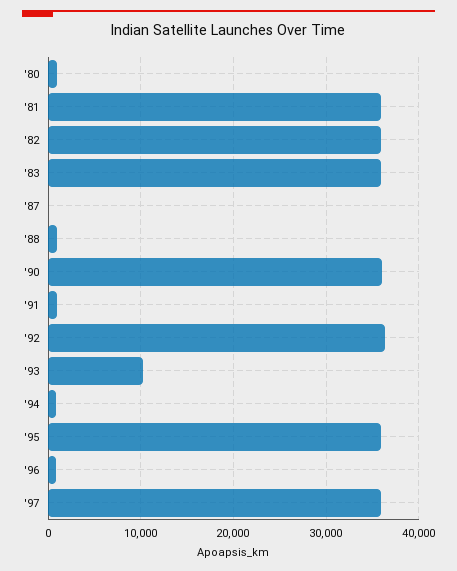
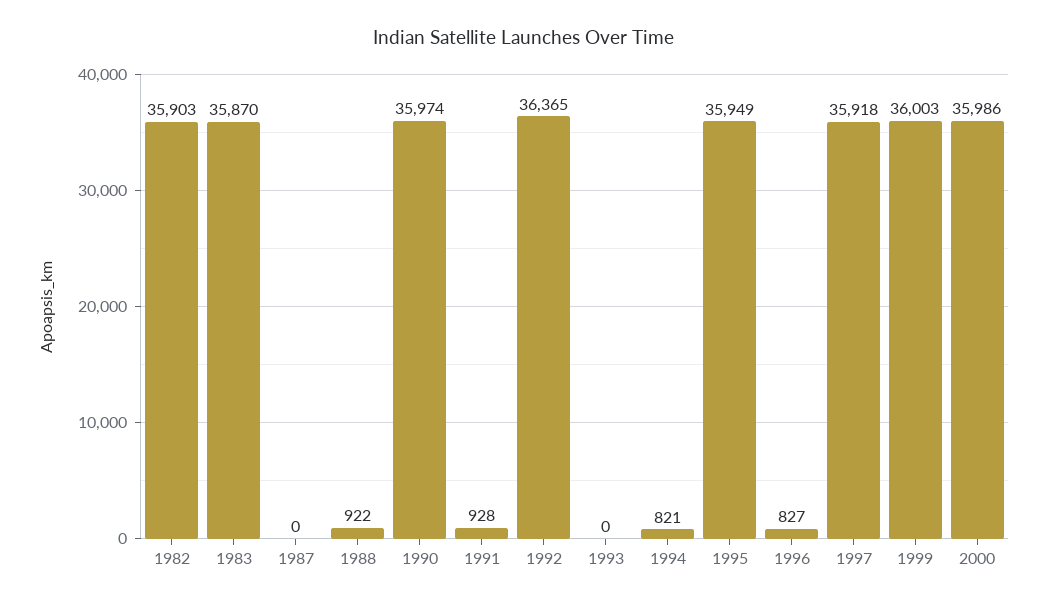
'80: 1000 -> none
'81: 36000 -> none
'93: 10000 -> 0
1999: none -> 36003
2000: none -> 35986

